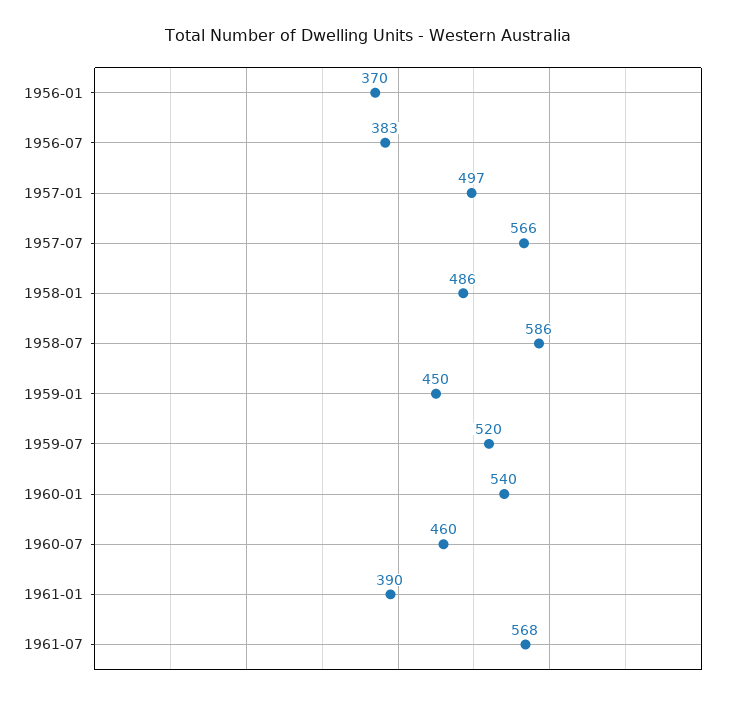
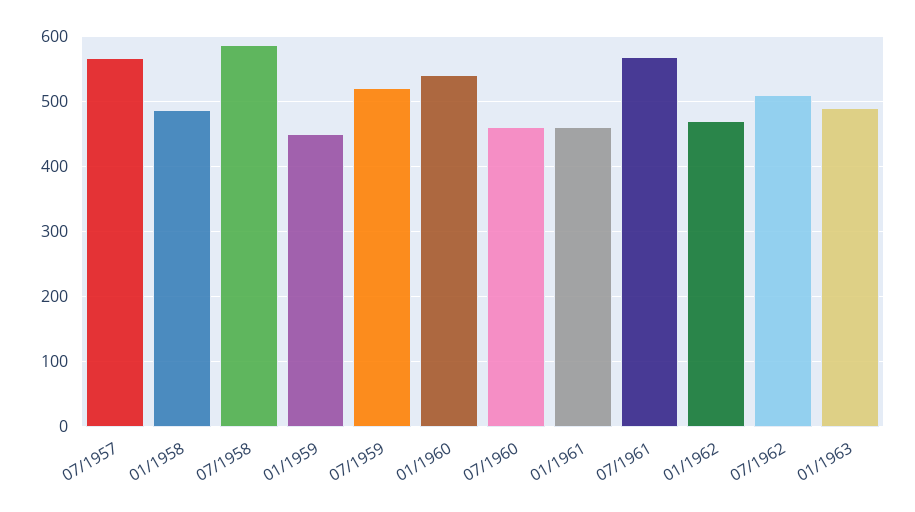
1956-01: 370 -> none
1956-07: 383 -> none
1957-01: 497 -> none
1961-01: 390 -> 460
01/1962: none -> 470
07/1962: none -> 510
01/1963: none -> 490

